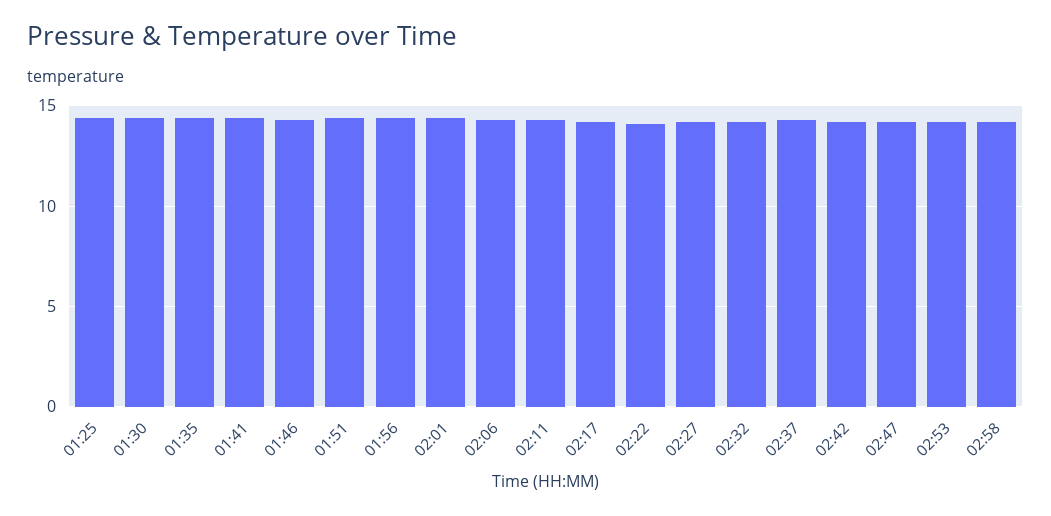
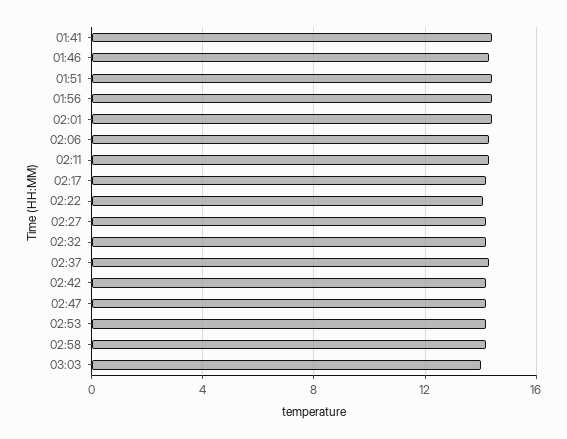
01:25: 14.5 -> none
01:30: 14.5 -> none
01:35: 14.5 -> none
03:03: none -> 14

